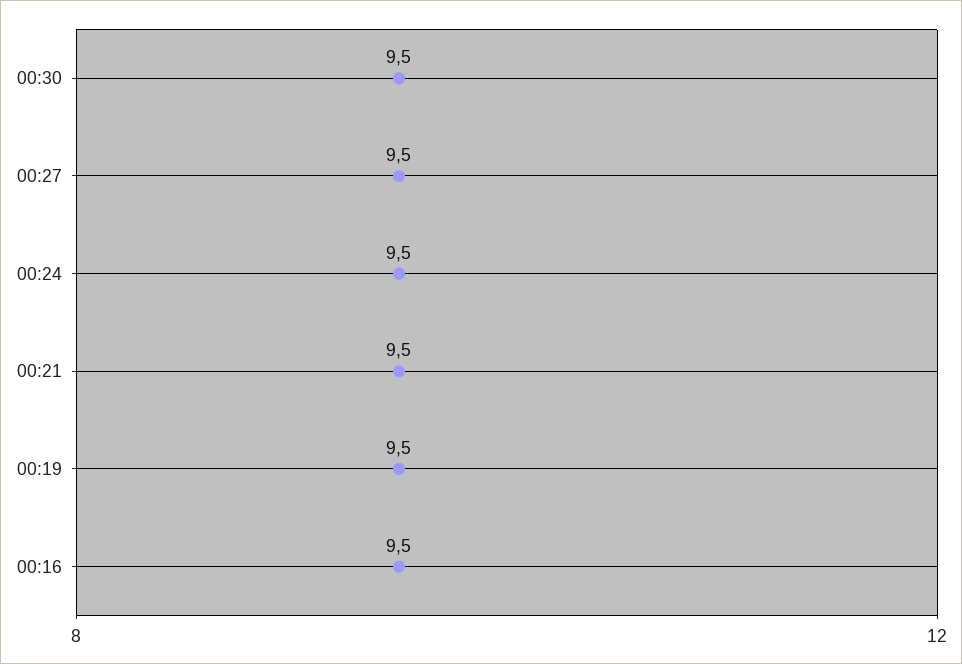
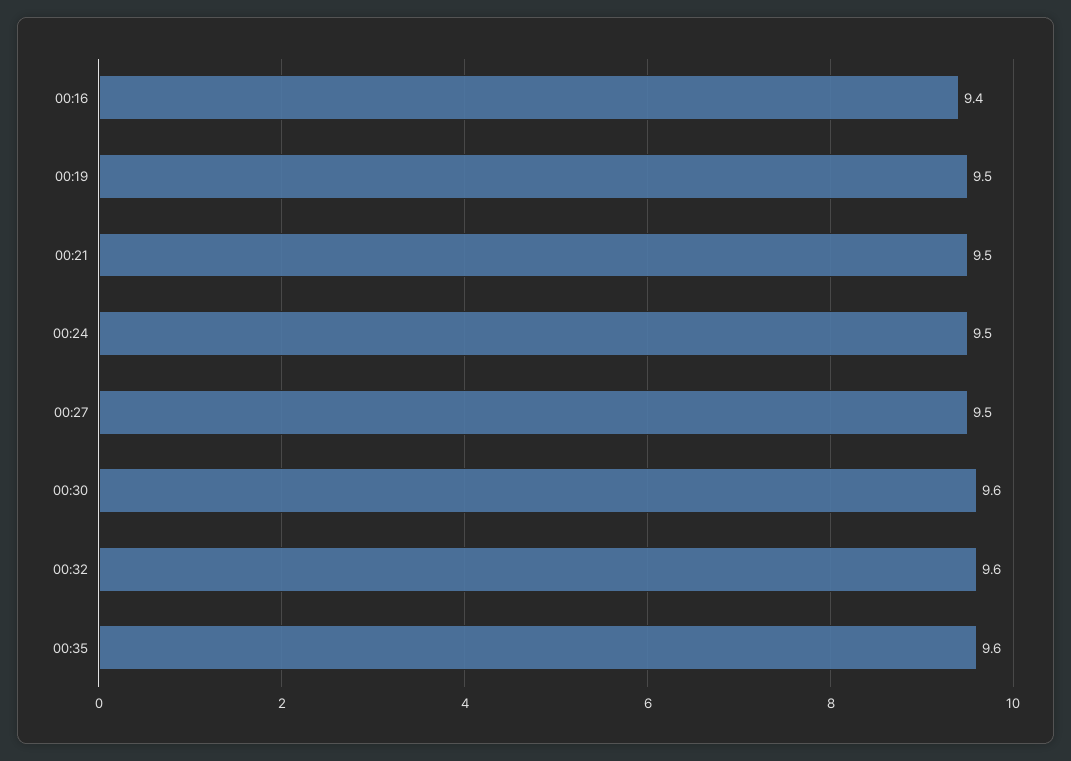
00:30: 9.5 -> 9.6
00:16: 9.5 -> 9.4
00:32: none -> 9.6
00:35: none -> 9.6

